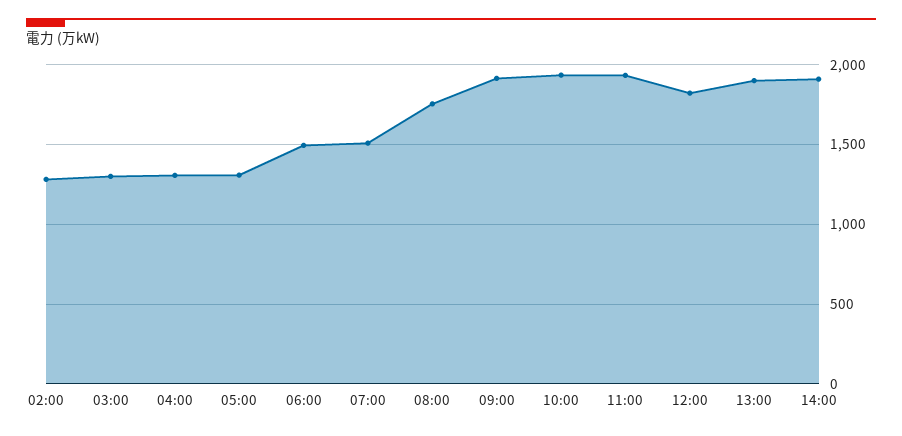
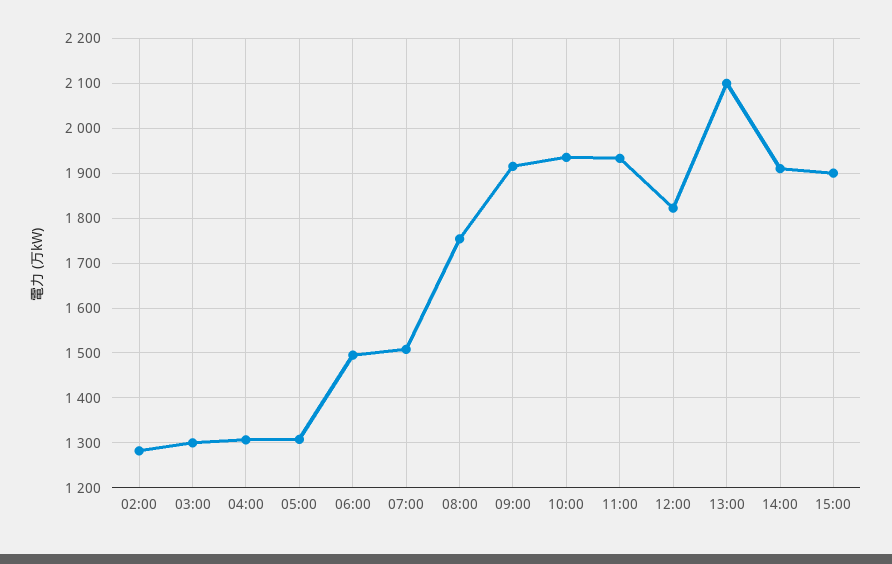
13:00: 1900 -> 2100
15:00: none -> 1900

